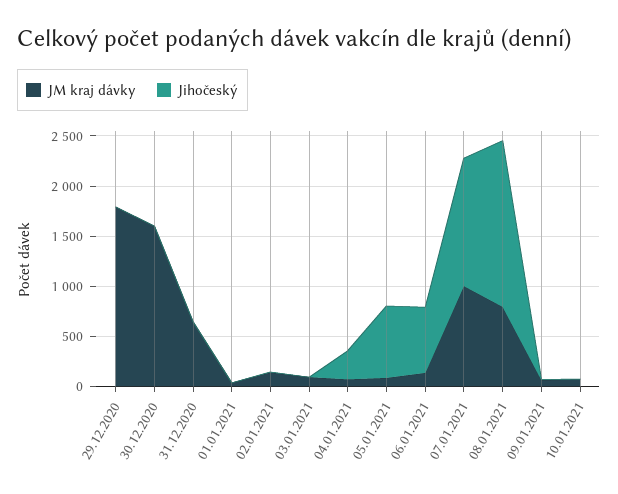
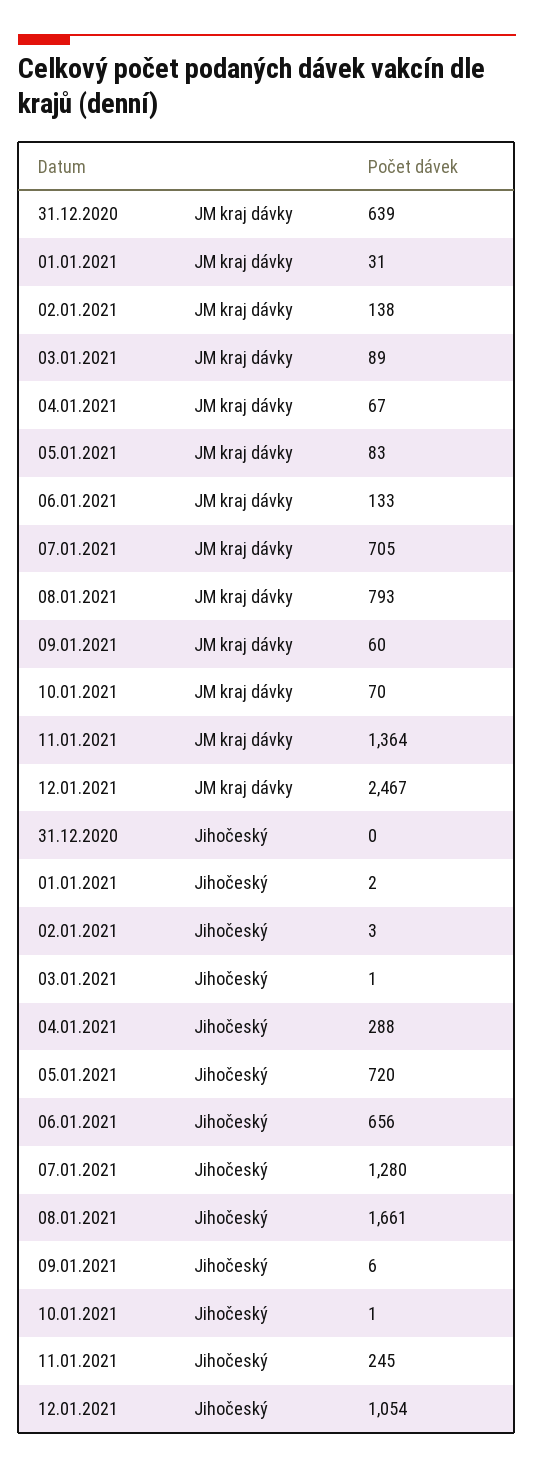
JM kraj dávky, 29.12.2020: 1800 -> none
Jihočeský, 29.12.2020: 0 -> none
JM kraj dávky, 30.12.2020: 1600 -> none
Jihočeský, 30.12.2020: 0 -> none
JM kraj dávky, 07.01.2021: 1000 -> 705
JM kraj dávky, 11.01.2021: none -> 1364
JM kraj dávky, 12.01.2021: none -> 2467
Jihočeský, 11.01.2021: none -> 245
Jihočeský, 12.01.2021: none -> 1054

